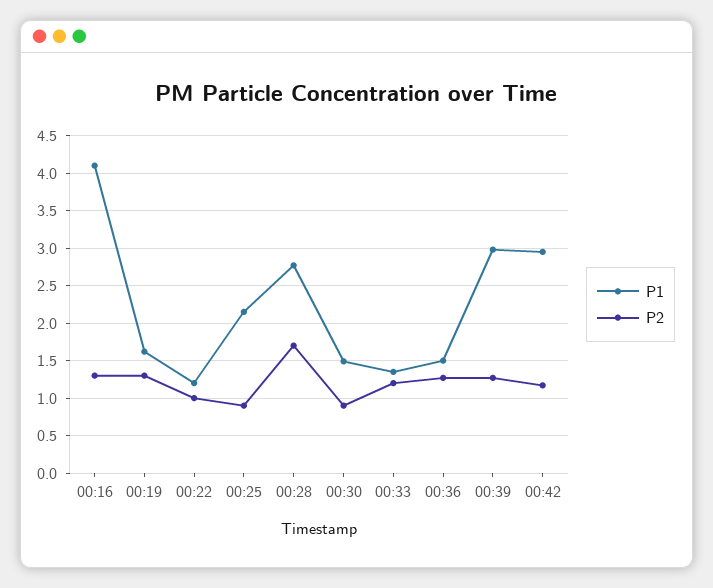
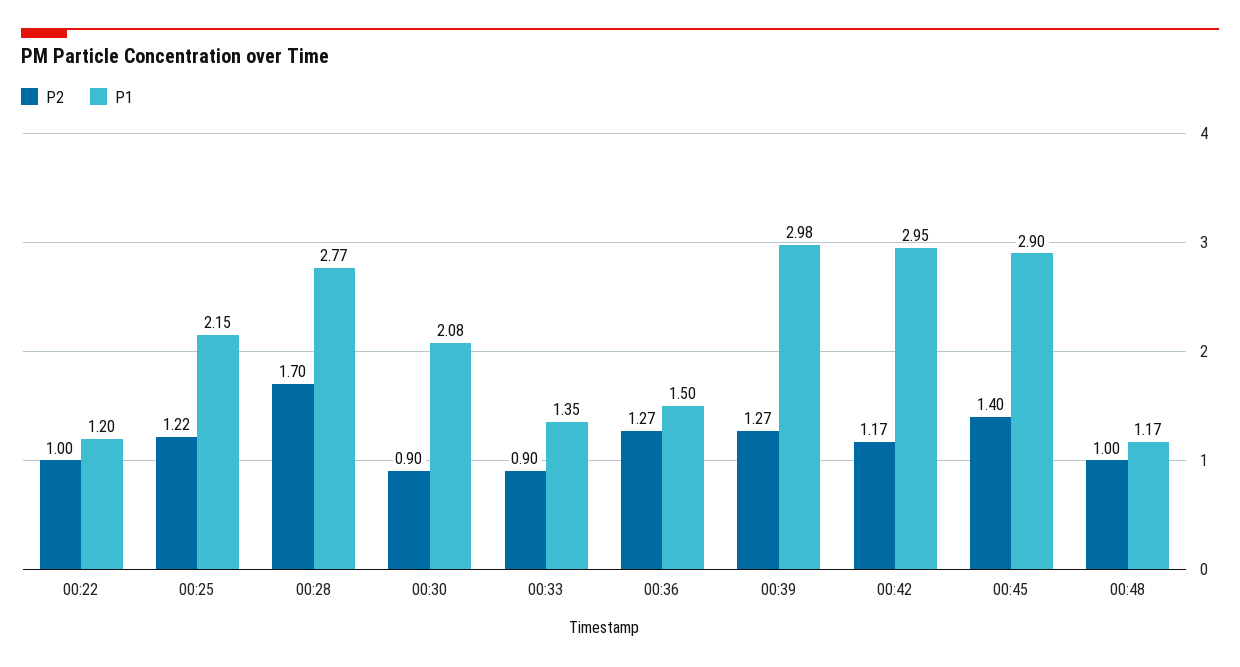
P1, 00:16: 4.1 -> none
P2, 00:16: 1.3 -> none
P1, 00:19: 1.6 -> none
P2, 00:19: 1.3 -> none
P2, 00:25: 0.9 -> 1.22
P1, 00:30: 1.5 -> 2.08
P2, 00:33: 1.2 -> 0.9
P2, 00:45: none -> 1.4
P1, 00:45: none -> 2.9
P2, 00:48: none -> 1
P1, 00:48: none -> 1.17

